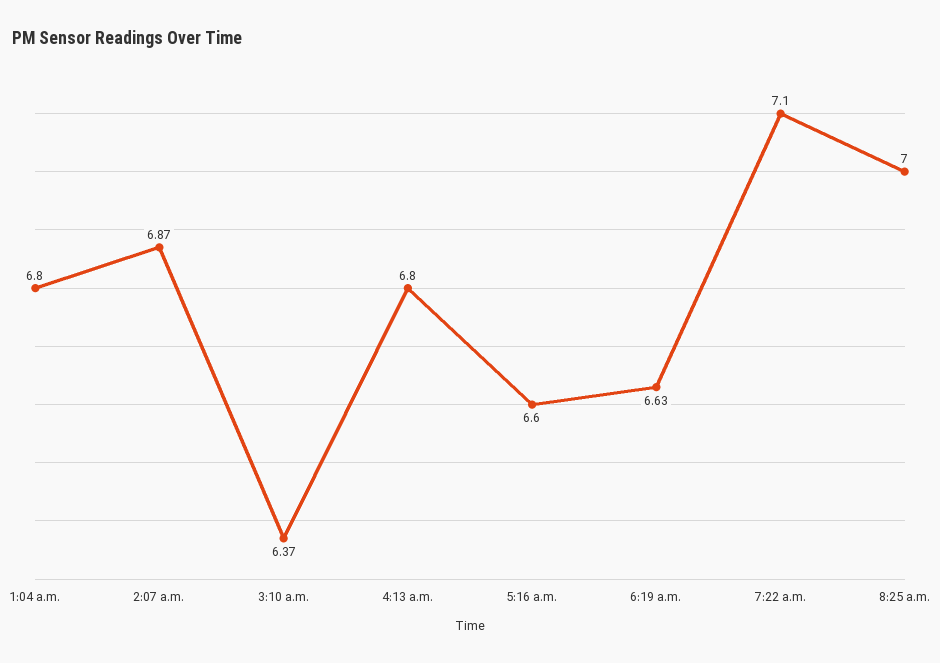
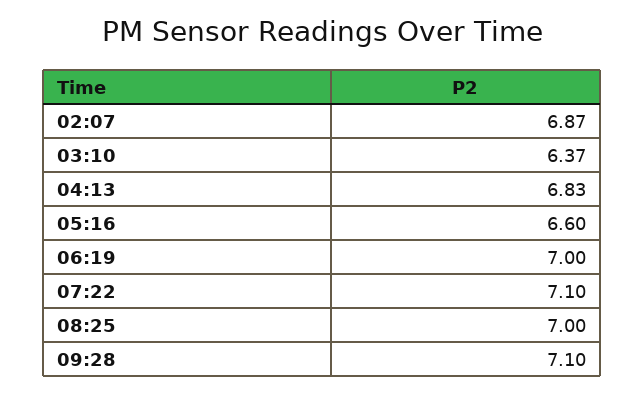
1:04 a.m.: 6.8 -> none
4:13 a.m.: 6.8 -> 6.83
6:19 a.m.: 6.63 -> 7
09:28: none -> 7.1

